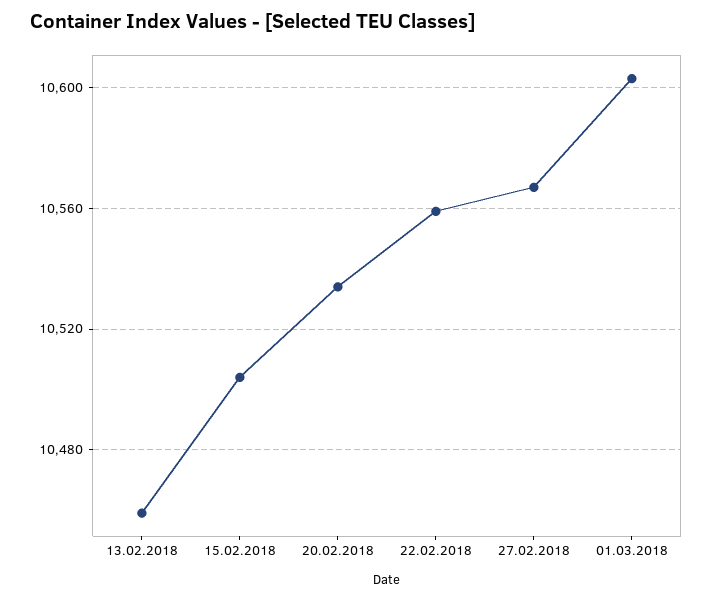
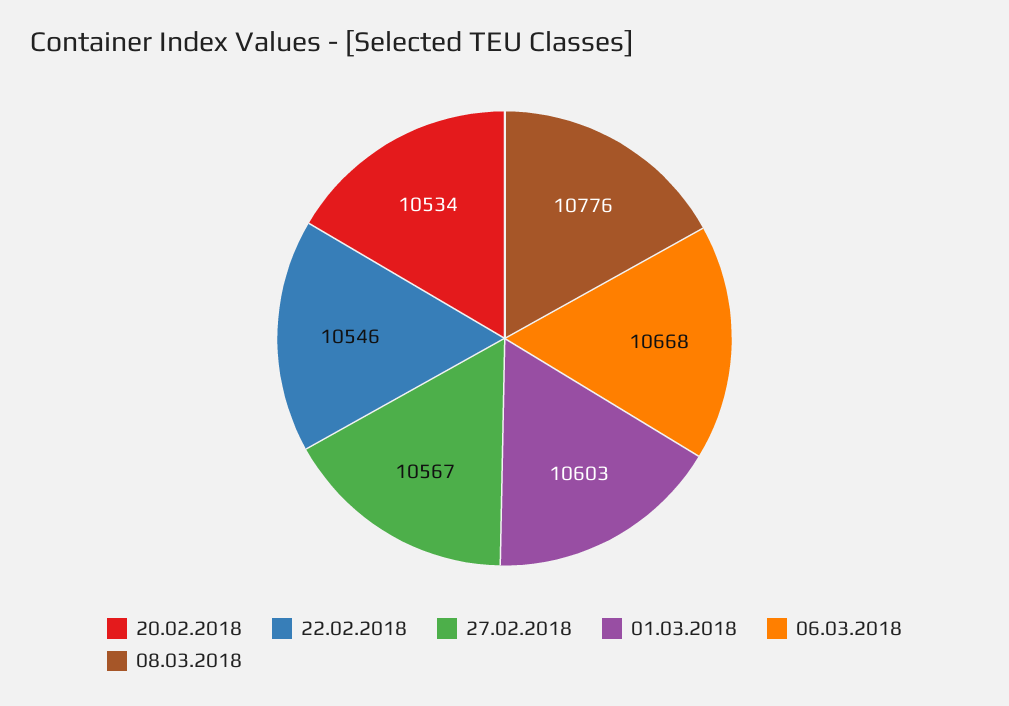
13.02.2018: 10460 -> none
15.02.2018: 10505 -> none
22.02.2018: 10560 -> 10546
06.03.2018: none -> 10668
08.03.2018: none -> 10776

